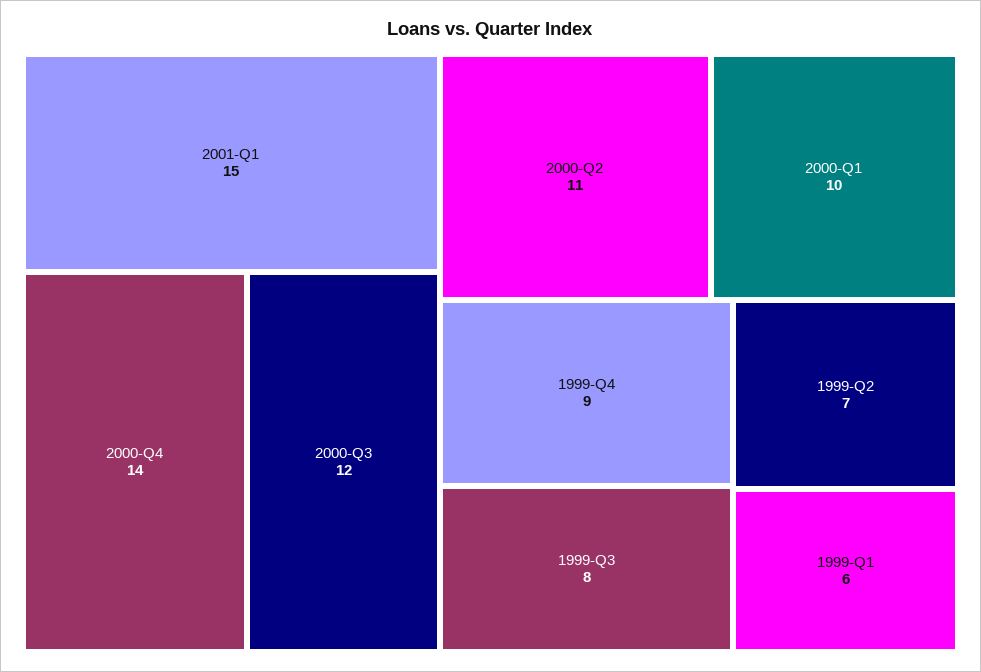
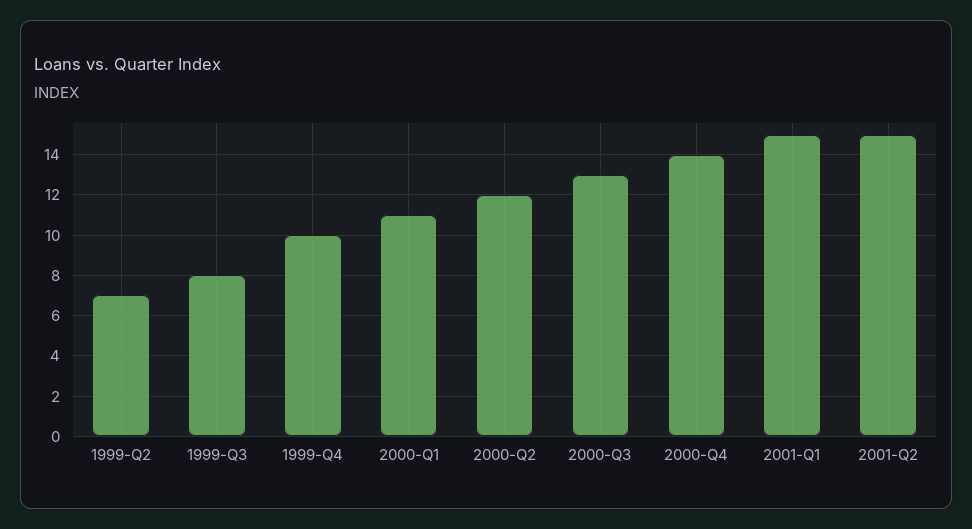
2000-Q3: 12 -> 13
2000-Q2: 11 -> 12
2000-Q1: 10 -> 11
1999-Q4: 9 -> 10
1999-Q1: 6 -> none
2001-Q2: none -> 15

